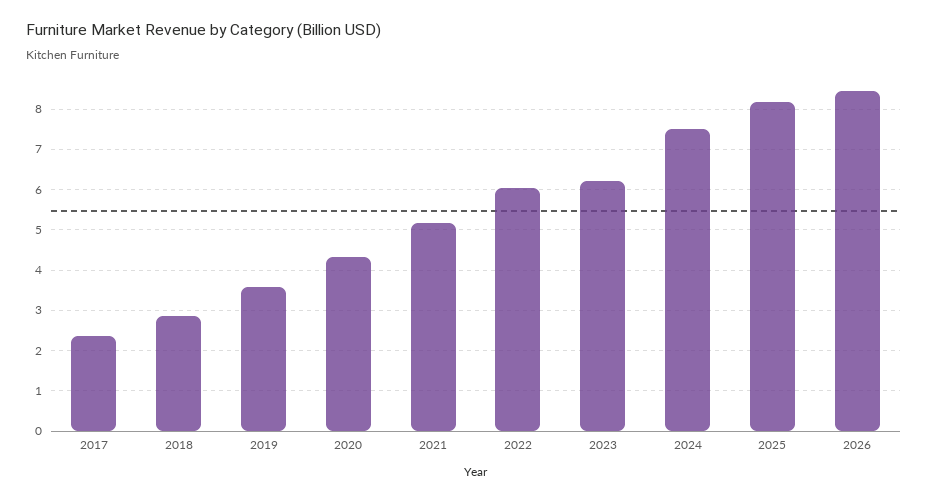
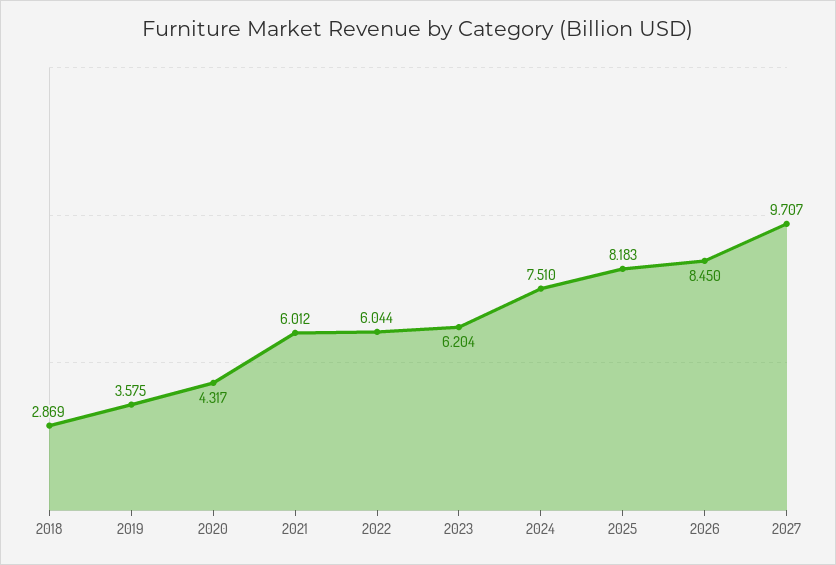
2017: 2.4 -> none
2021: 5.2 -> 6.012
2027: none -> 9.707

